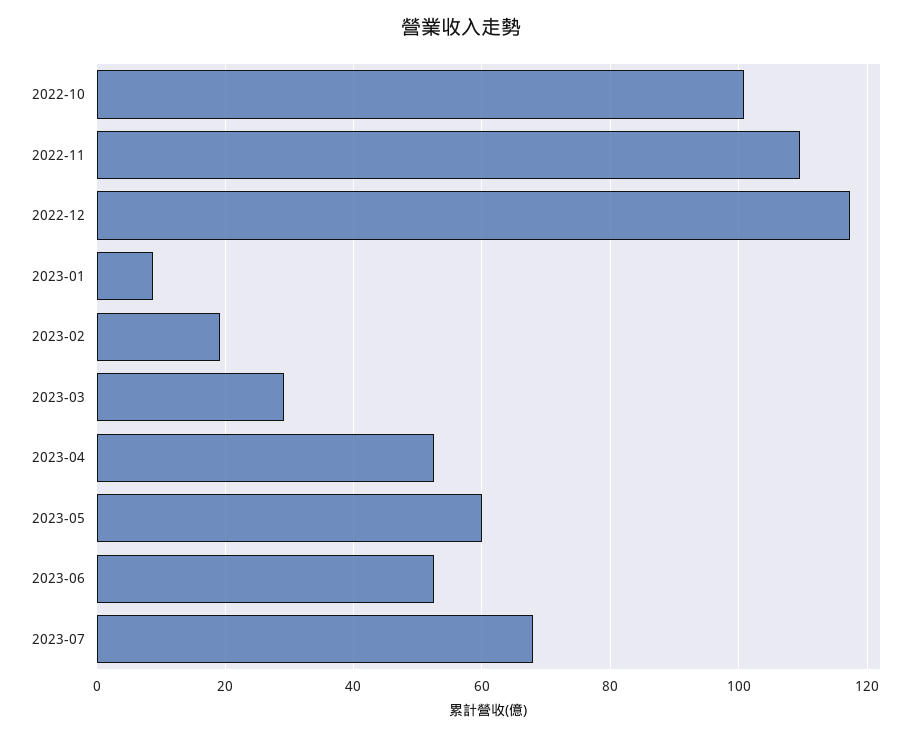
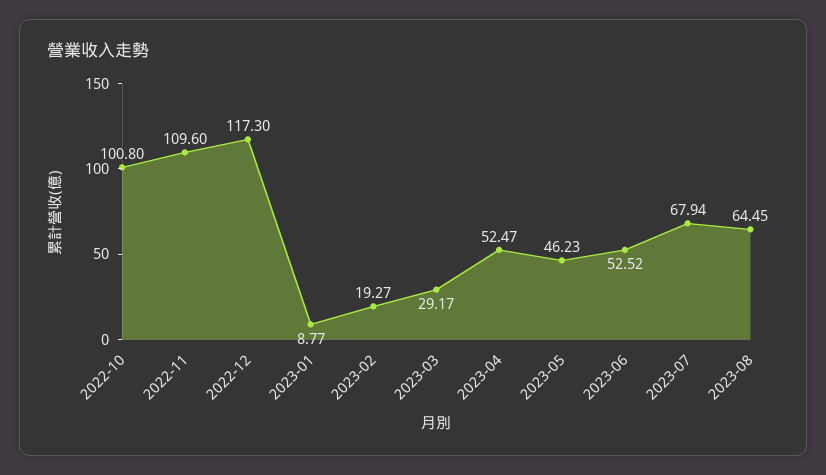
2023-05: 60 -> 46.23
2023-08: none -> 64.45

